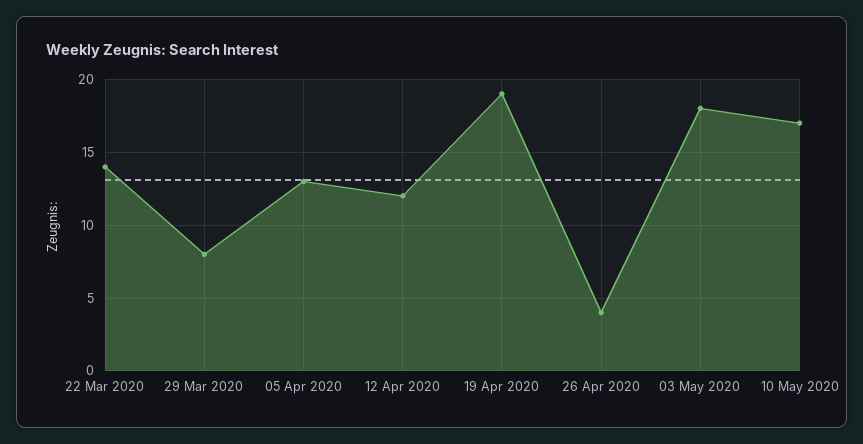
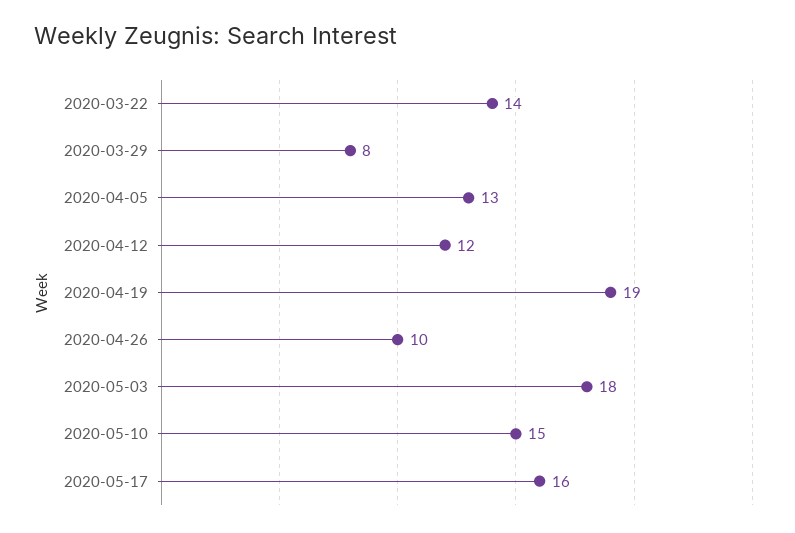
26 Apr 2020: 4 -> 10
10 May 2020: 17 -> 15
2020-05-17: none -> 16

